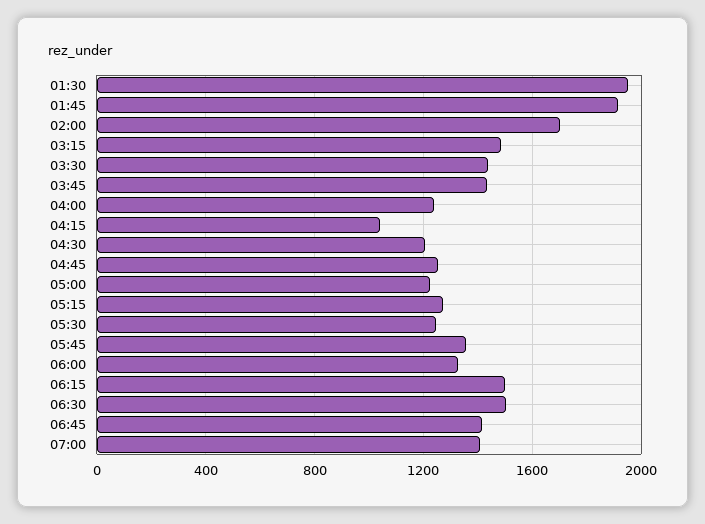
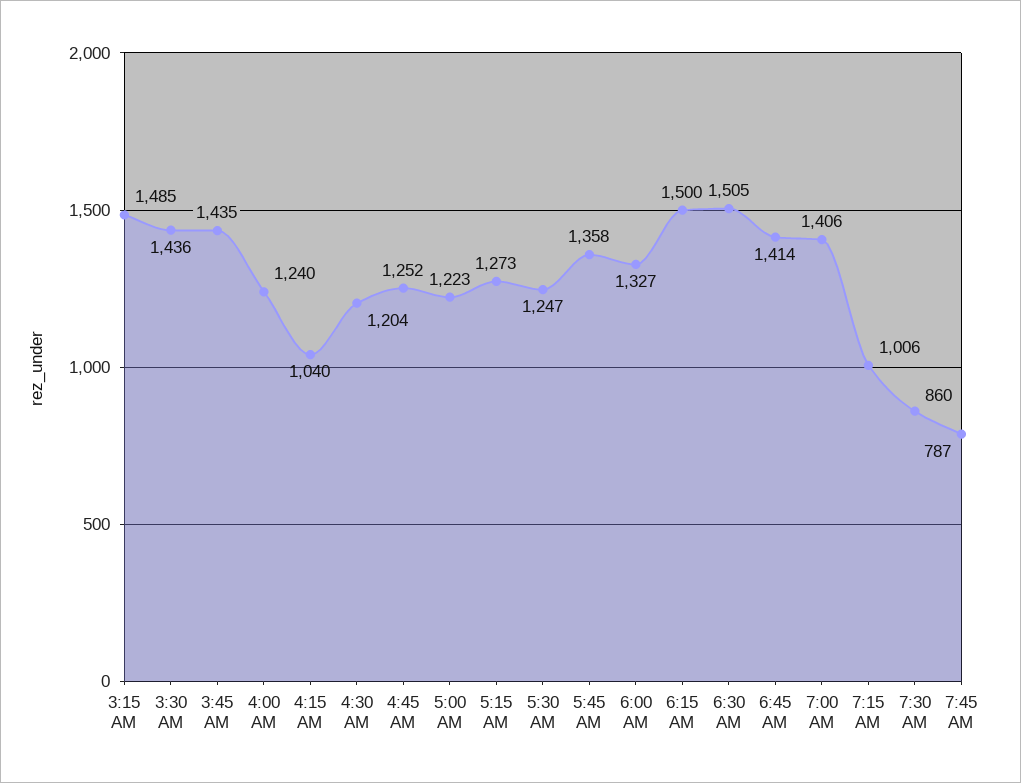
01:30: 1950 -> none
01:45: 1900 -> none
02:00: 1700 -> none
7:15 AM: none -> 1006
7:30 AM: none -> 860
7:45 AM: none -> 787

